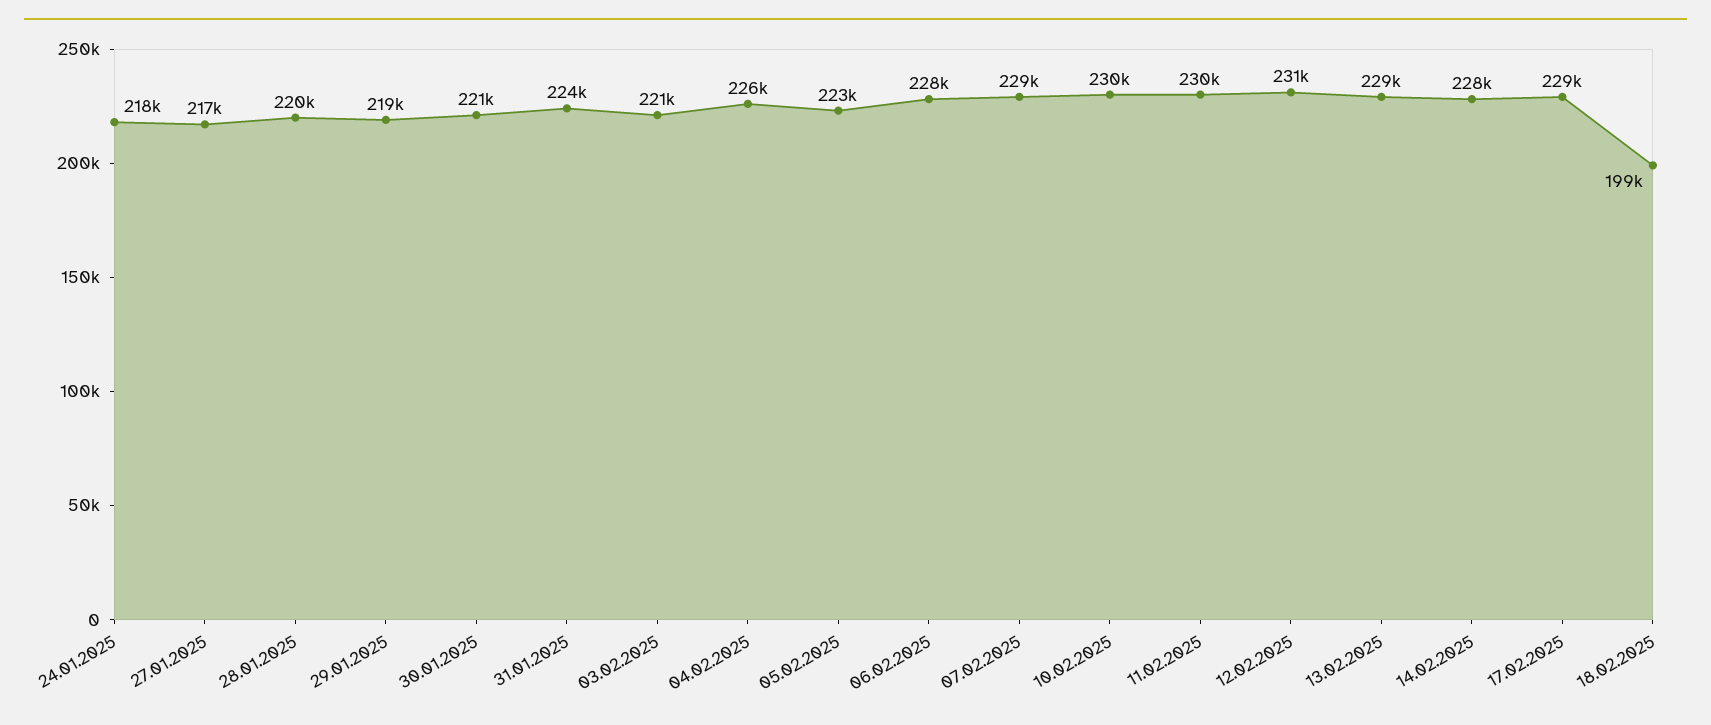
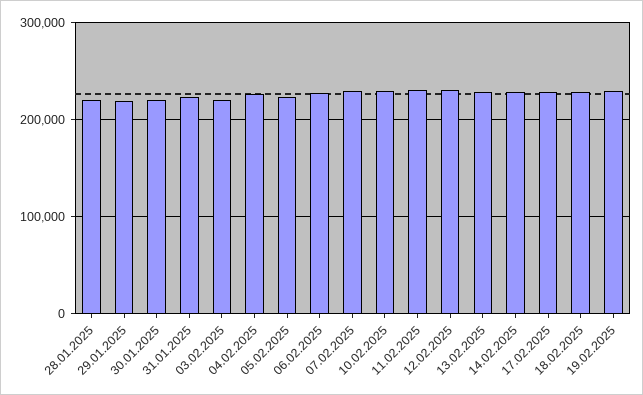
24.01.2025: 218000 -> none
27.01.2025: 217000 -> none
18.02.2025: 199000 -> 230000
19.02.2025: none -> 230000

